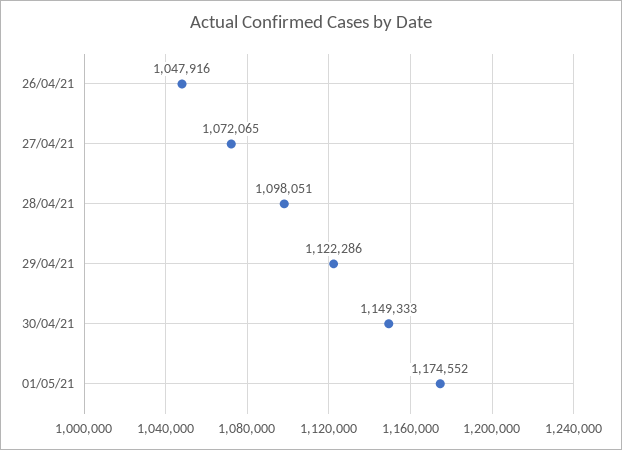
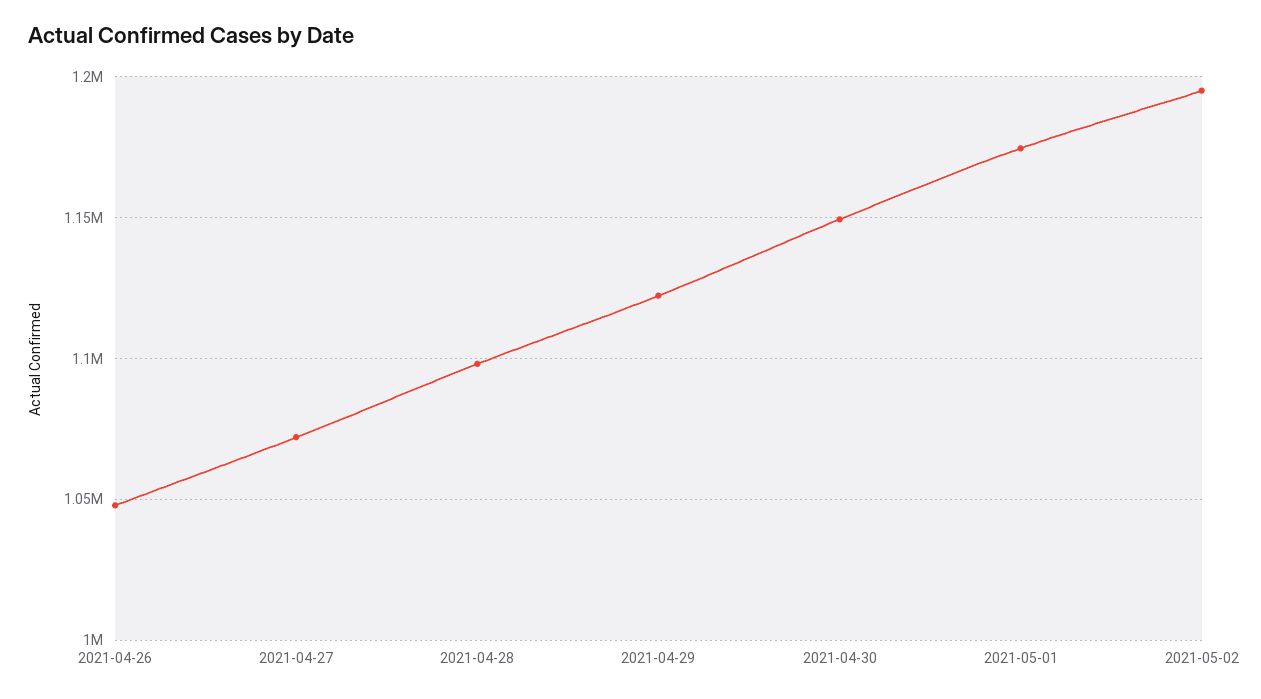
2021-05-02: none -> 1195000

